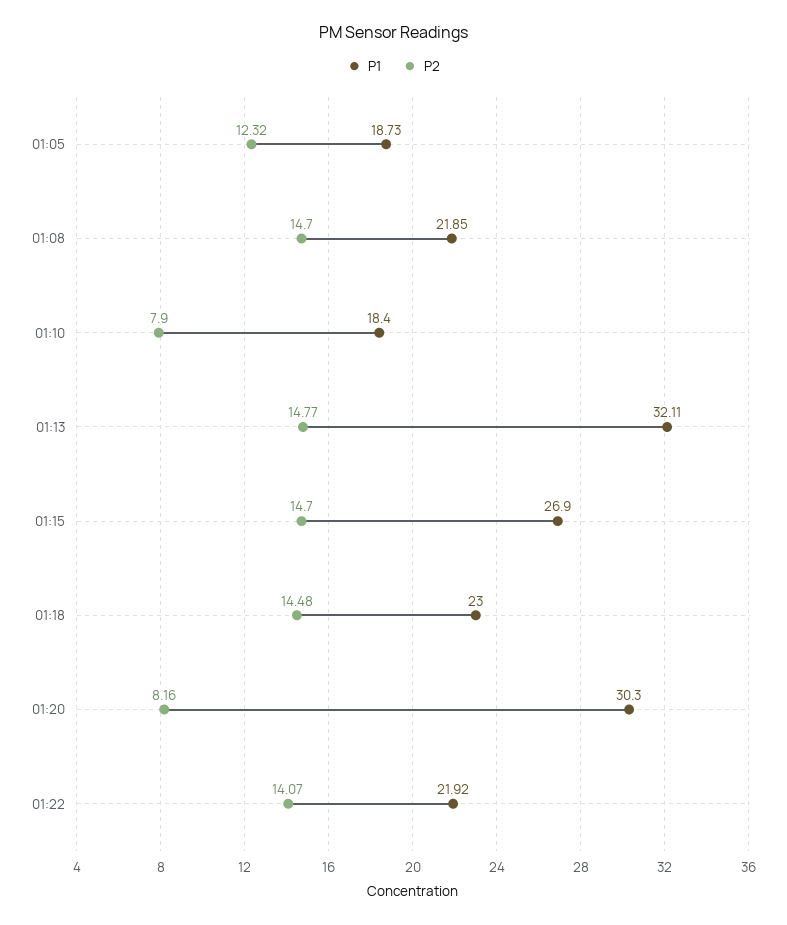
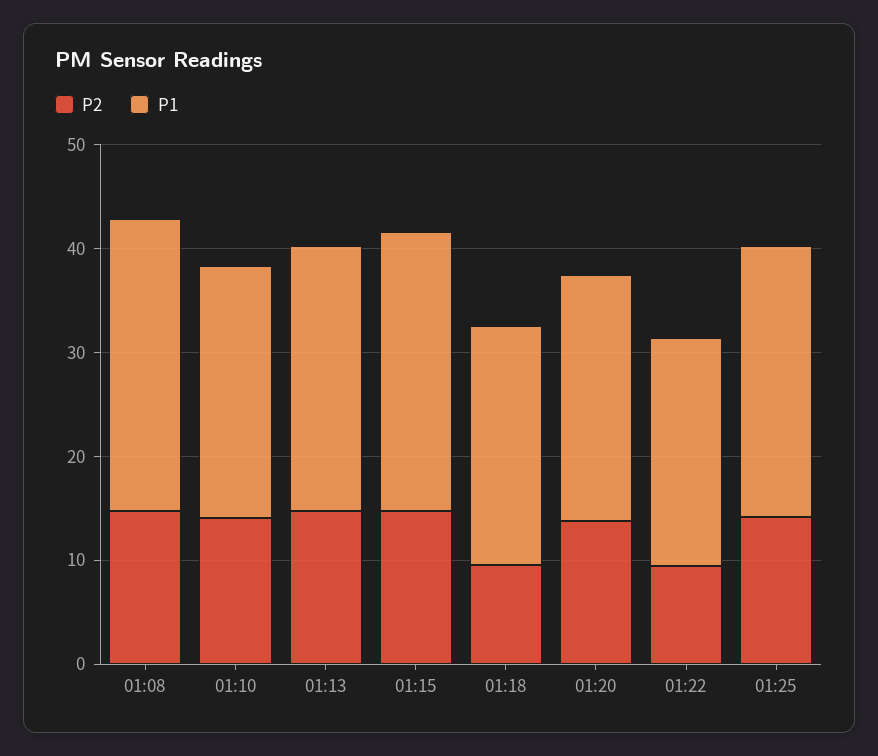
P1, 01:05: 18.73 -> none
P2, 01:05: 12.32 -> none
P1, 01:08: 21.85 -> 28
P1, 01:10: 18.4 -> 24
P2, 01:10: 7.9 -> 14
P1, 01:13: 32.11 -> 26
P2, 01:18: 14.48 -> 10
P1, 01:20: 30.3 -> 24
P2, 01:20: 8.16 -> 14
P2, 01:22: 14.07 -> 10
P2, 01:25: none -> 14
P1, 01:25: none -> 26

